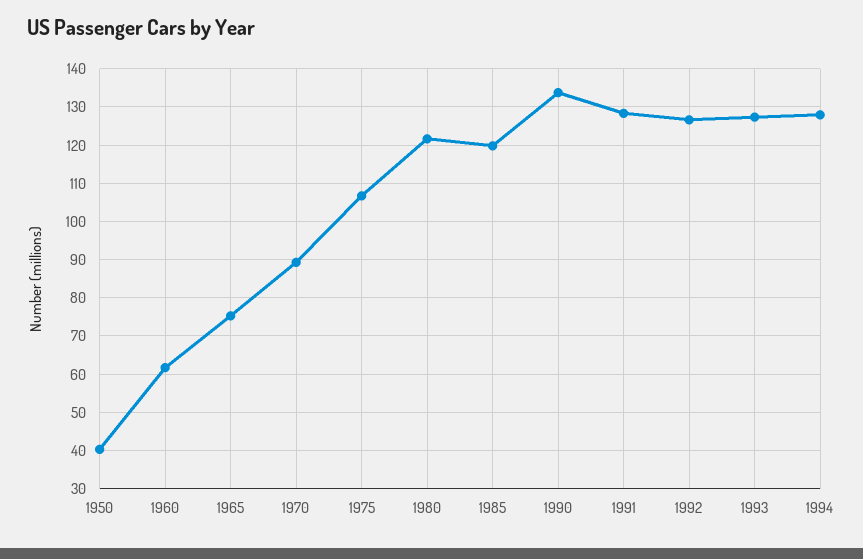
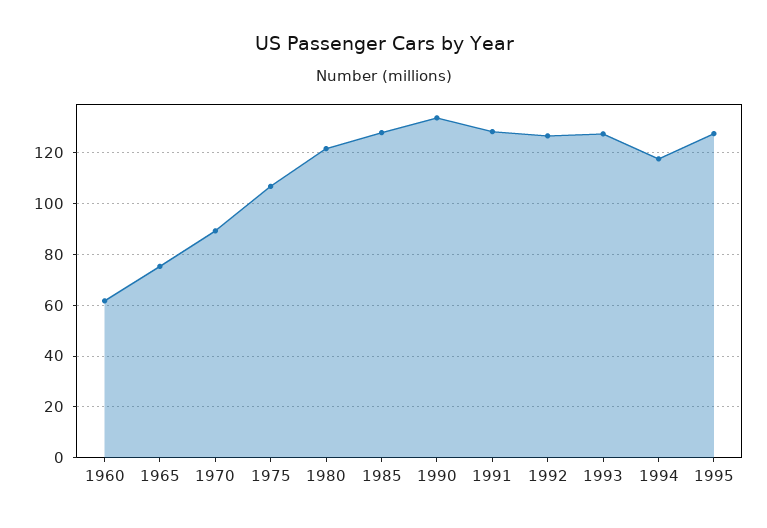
1950: 40 -> none
1985: 120 -> 127.5
1994: 128 -> 117.5
1995: none -> 127.5

